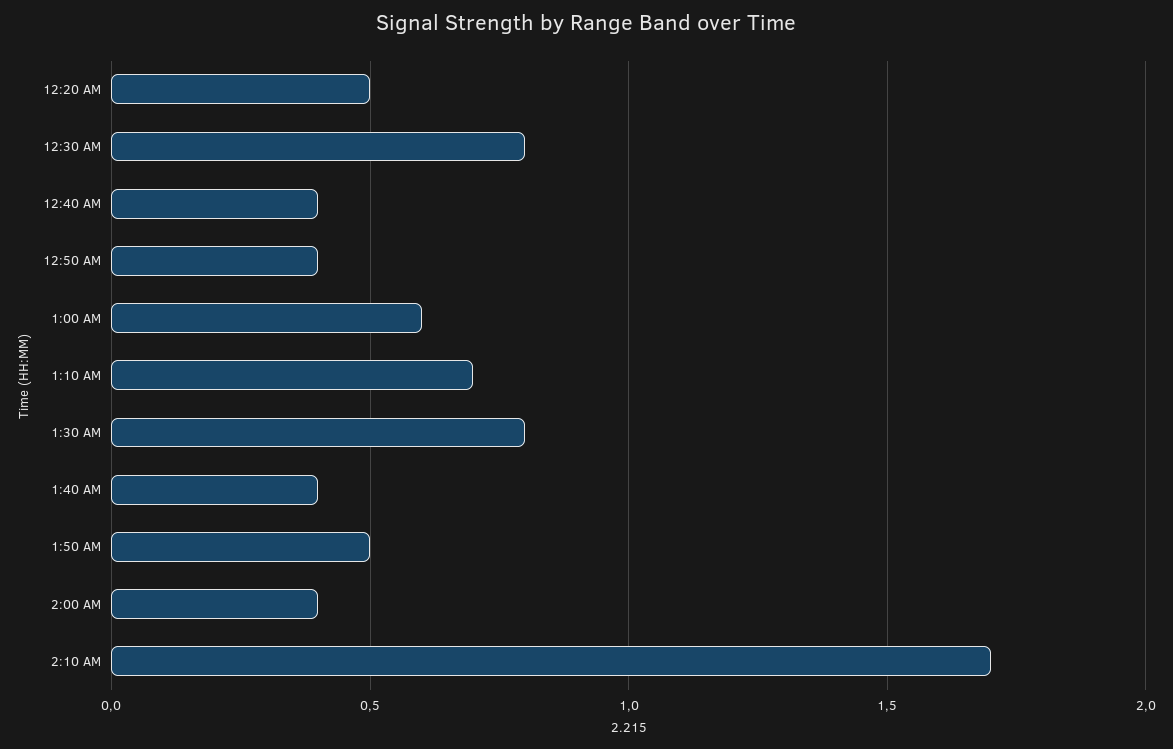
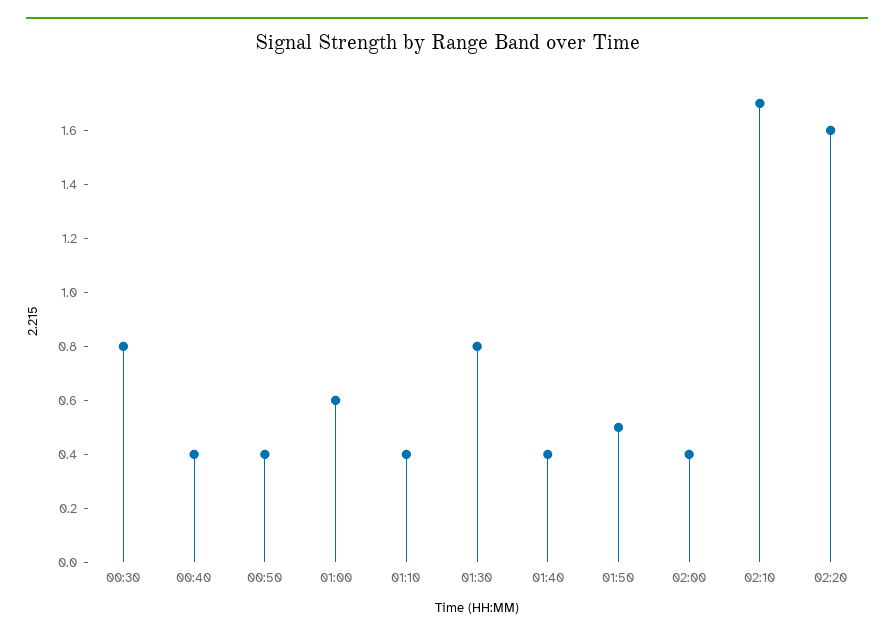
12:20 AM: 0.5 -> none
1:10 AM: 0.7 -> 0.4
02:20: none -> 1.6

